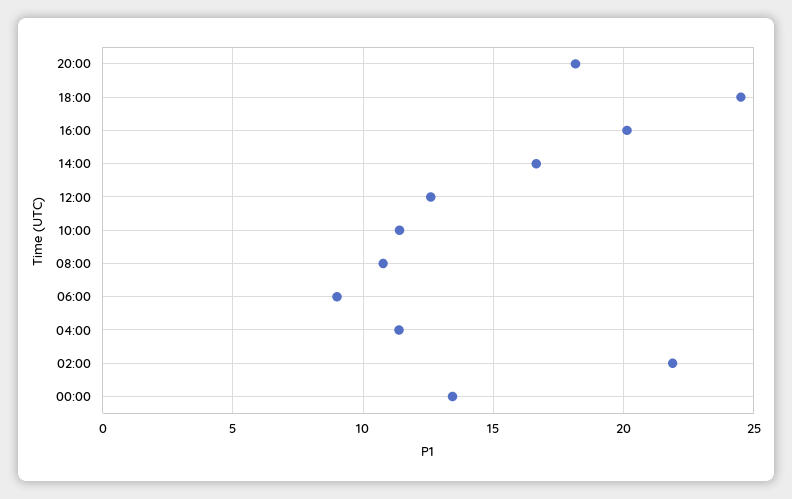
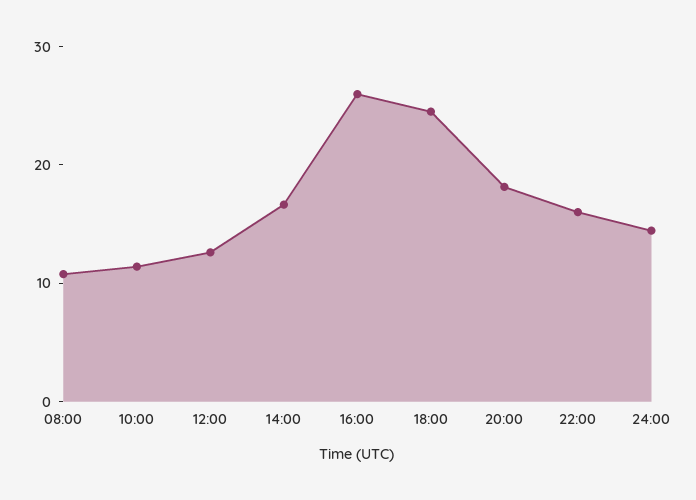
16:00: 20 -> 26
06:00: 9 -> none
04:00: 11.5 -> none
02:00: 22 -> none
00:00: 13.5 -> none
22:00: none -> 16
24:00: none -> 14

